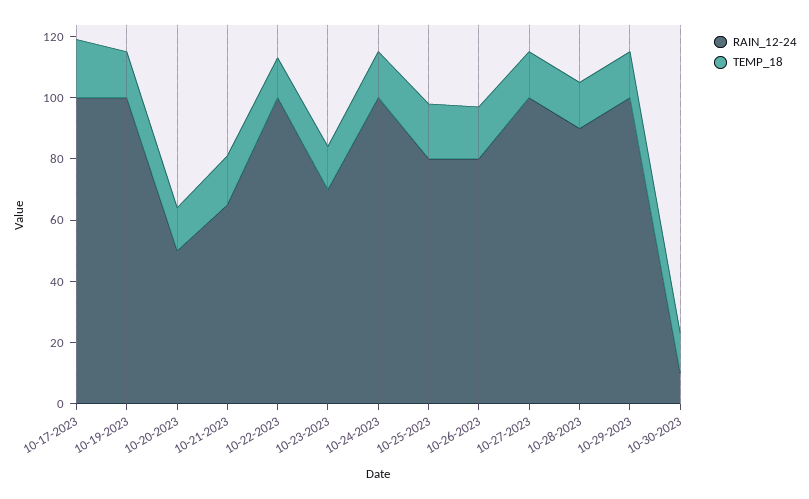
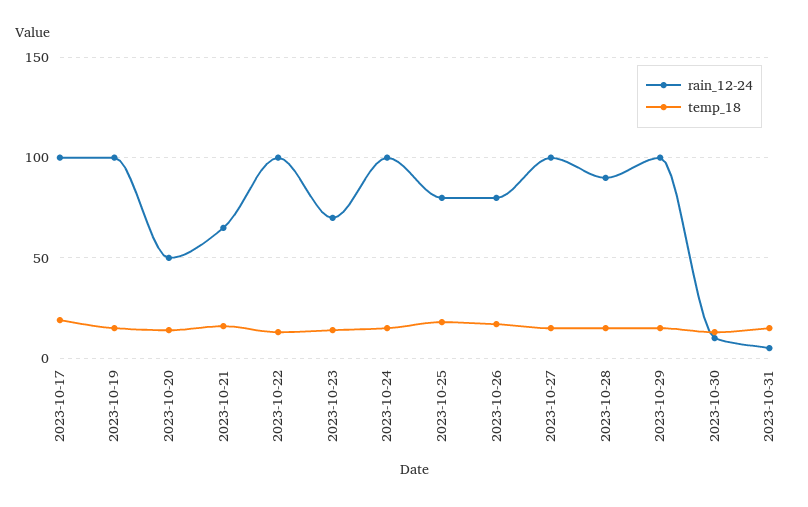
RAIN_12-24, 2023-10-31: none -> 5
TEMP_18, 2023-10-31: none -> 15

